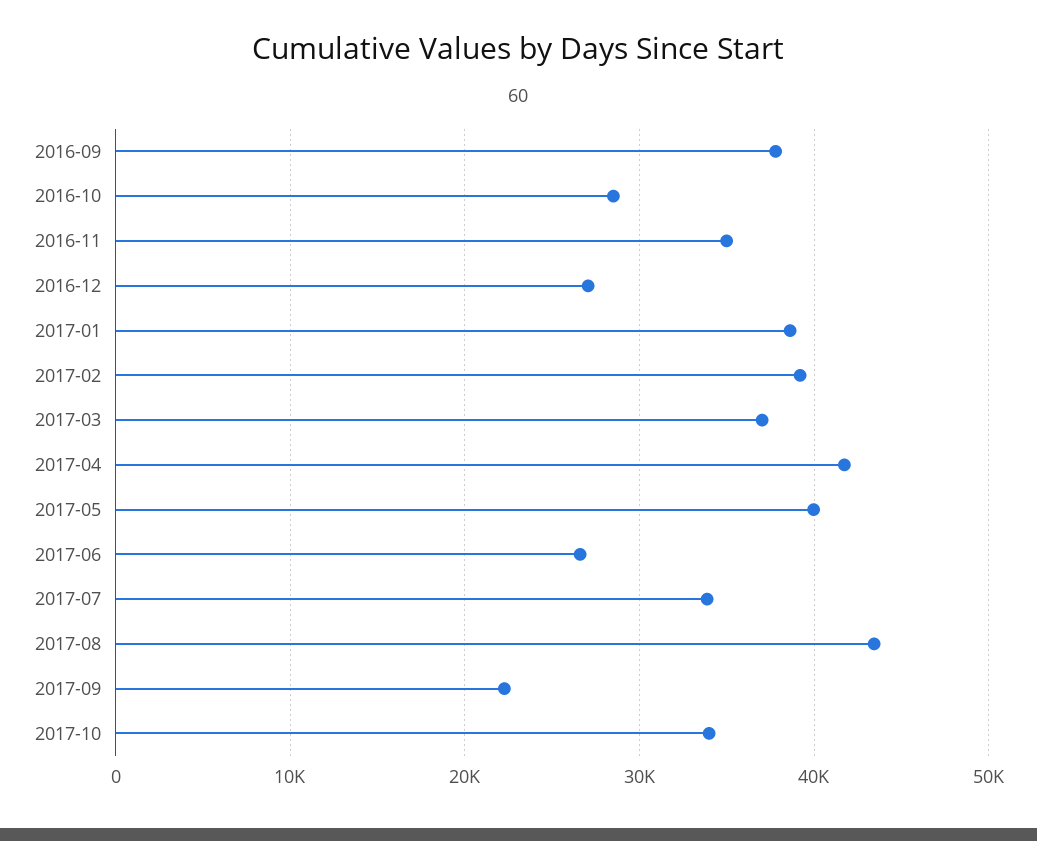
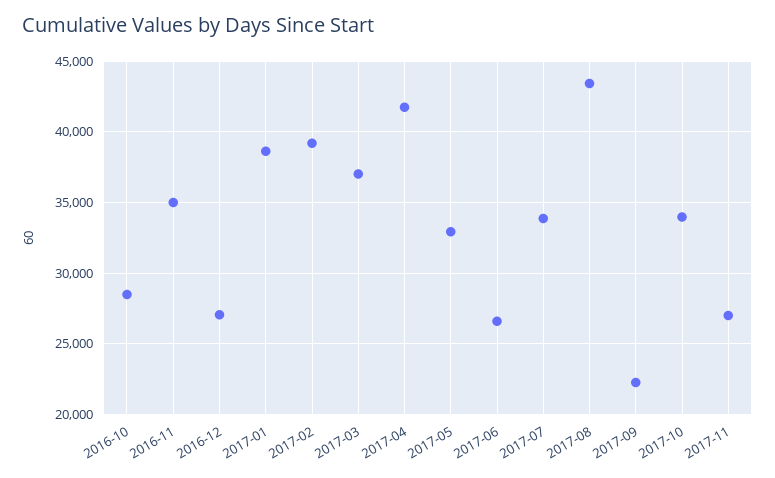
2016-09: 38000 -> none
2017-05: 40000 -> 33000
2017-11: none -> 27000

